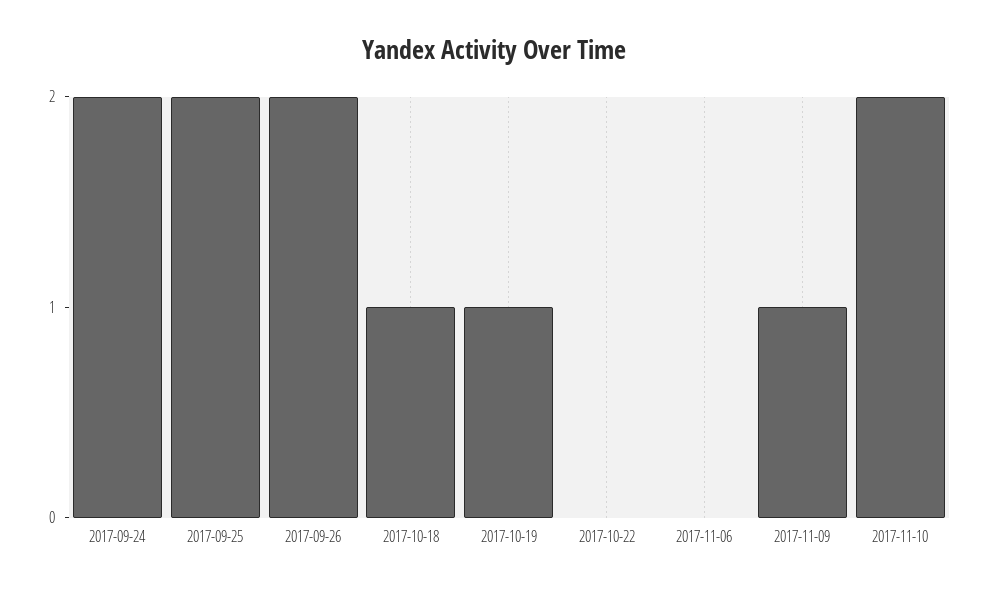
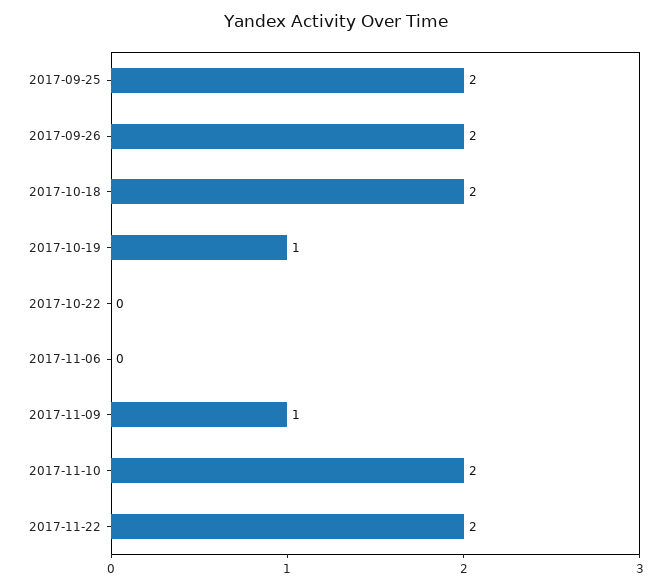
2017-09-24: 2 -> none
2017-10-18: 1 -> 2
2017-11-22: none -> 2

